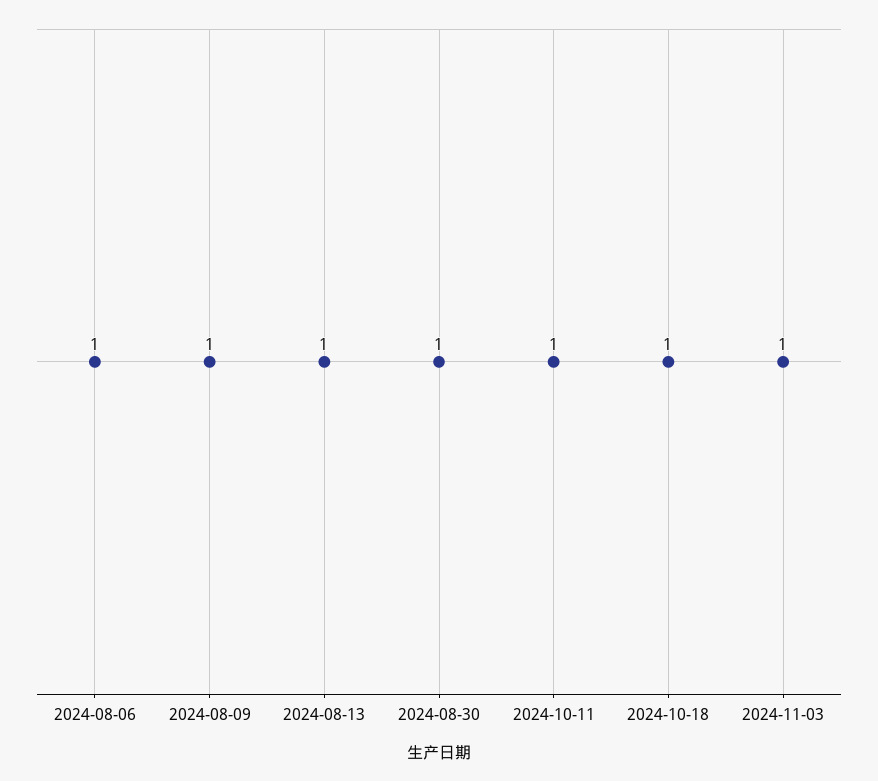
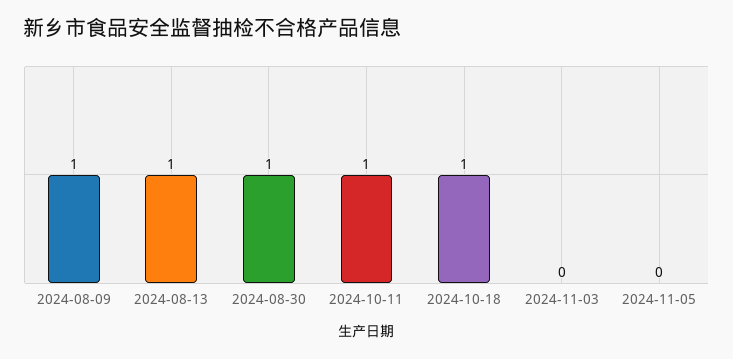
2024-08-06: 1 -> none
2024-11-03: 1 -> 0
2024-11-05: none -> 0

